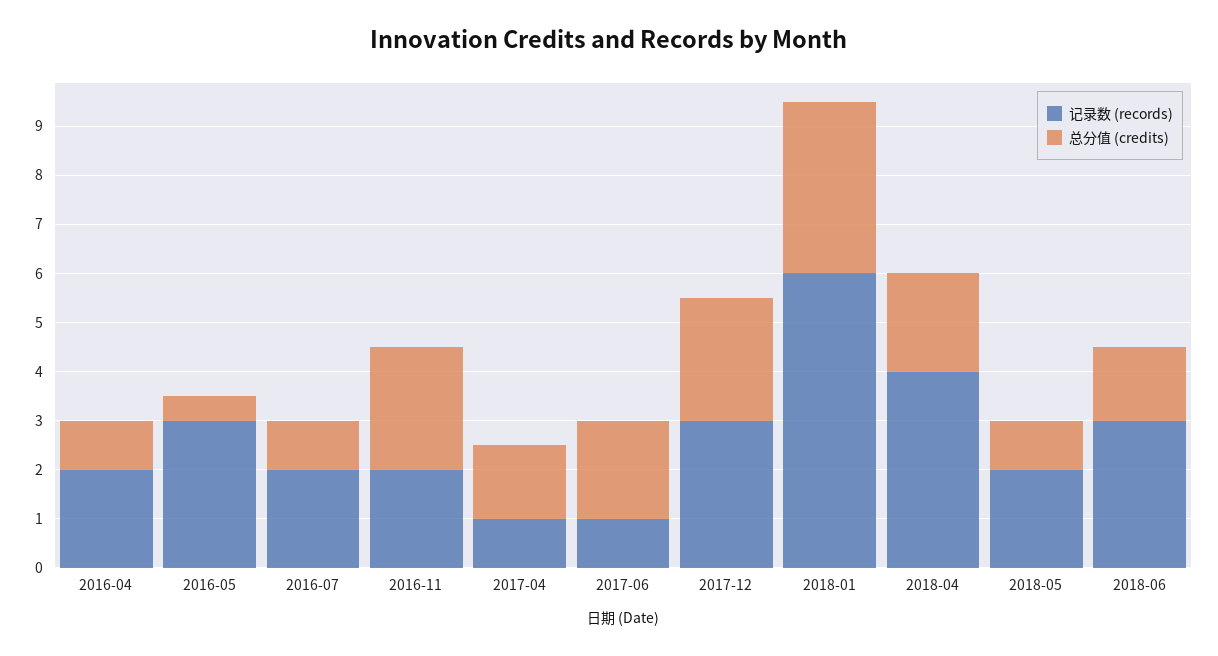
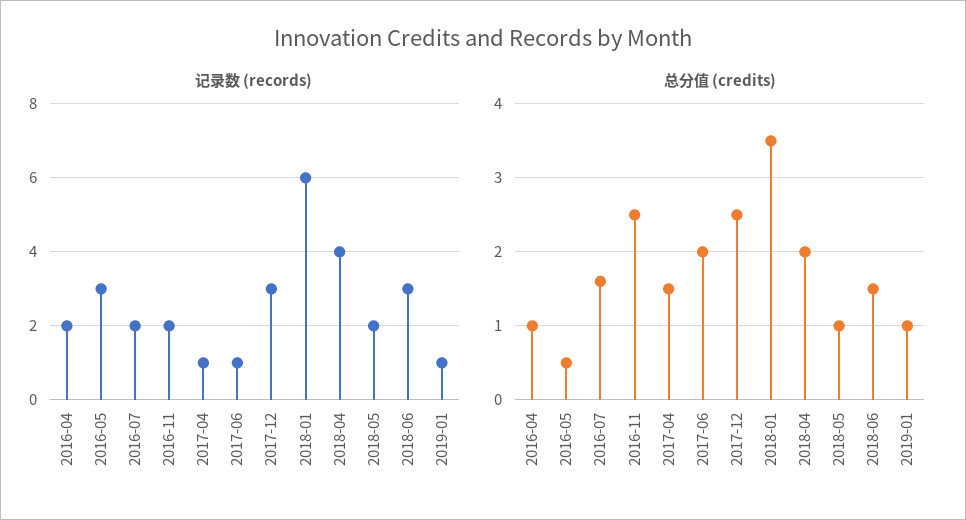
总分值 (credits), 2016-07: 1 -> 1.6
记录数 (records), 2019-01: none -> 1
总分值 (credits), 2019-01: none -> 1

